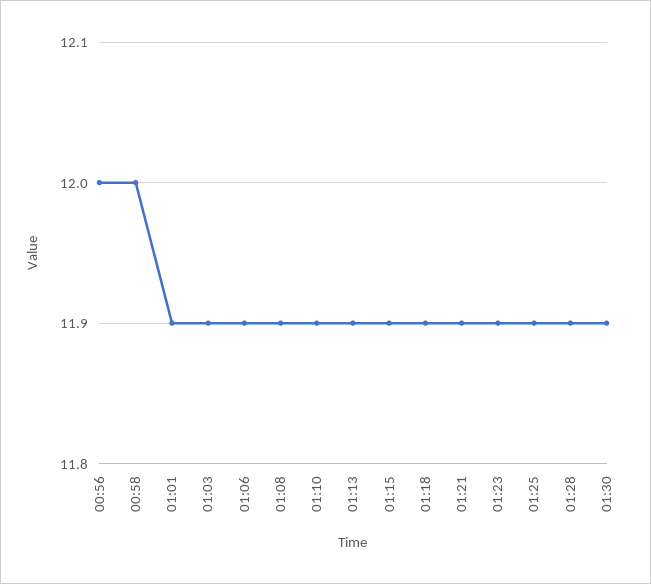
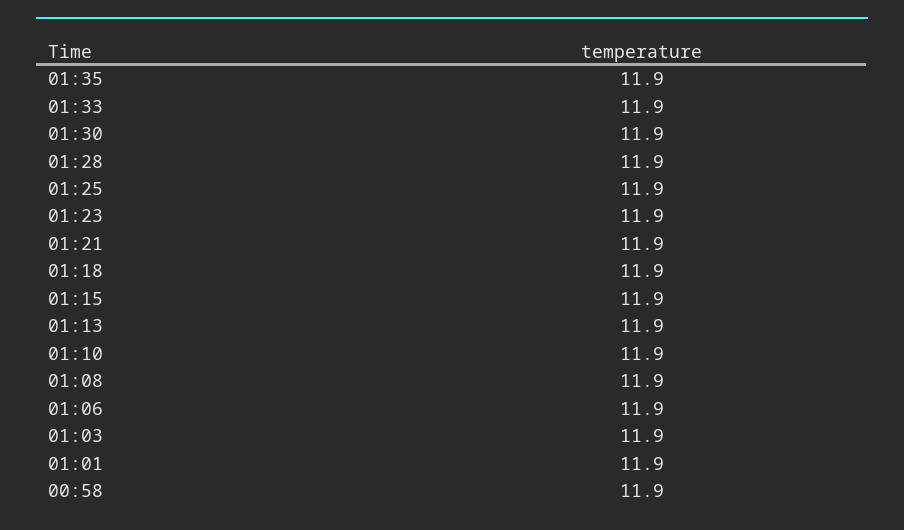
00:56: 12 -> none
00:58: 12 -> 11.9
01:35: none -> 11.9
01:33: none -> 11.9

